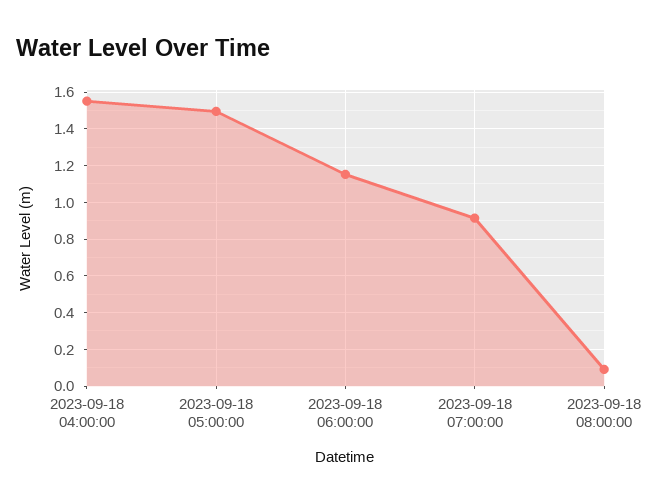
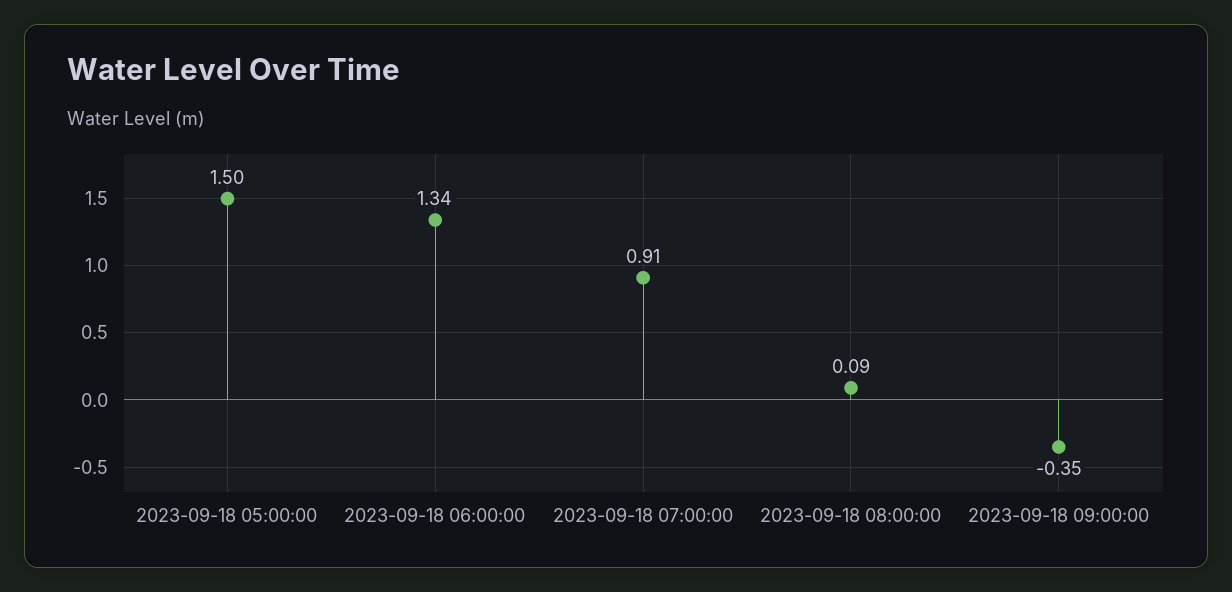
2023-09-18 04:00:00: 1.55 -> none
2023-09-18 06:00:00: 1.15 -> 1.34
2023-09-18 09:00:00: none -> -0.35

